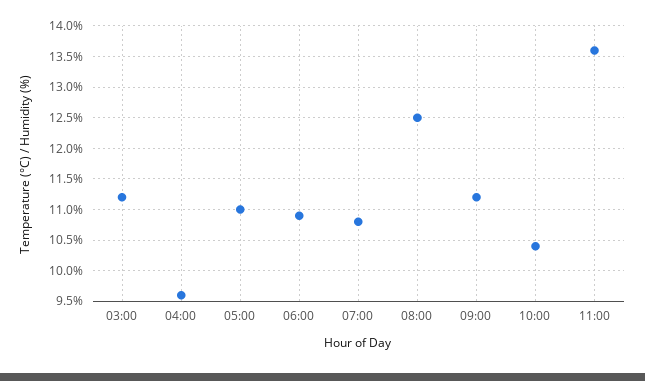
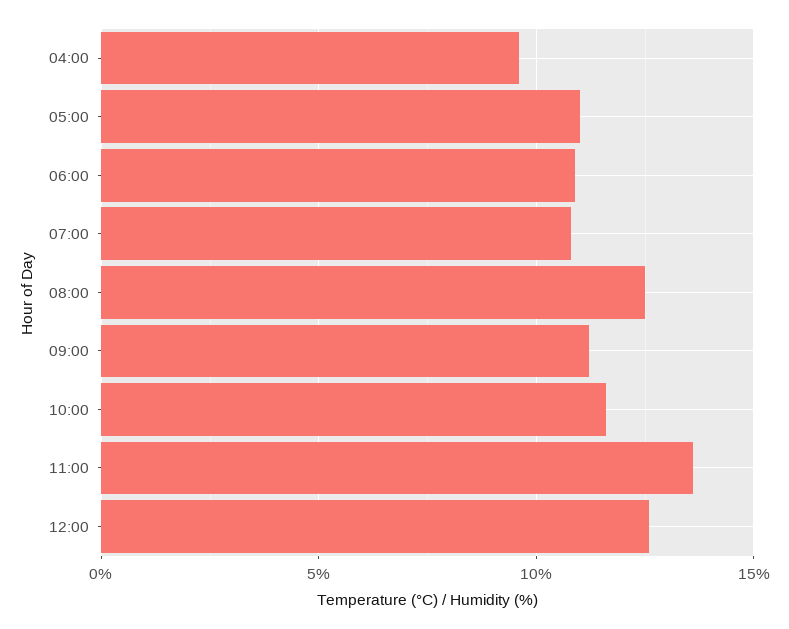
03:00: 11.2 -> none
10:00: 10.4 -> 11.5
12:00: none -> 12.5

